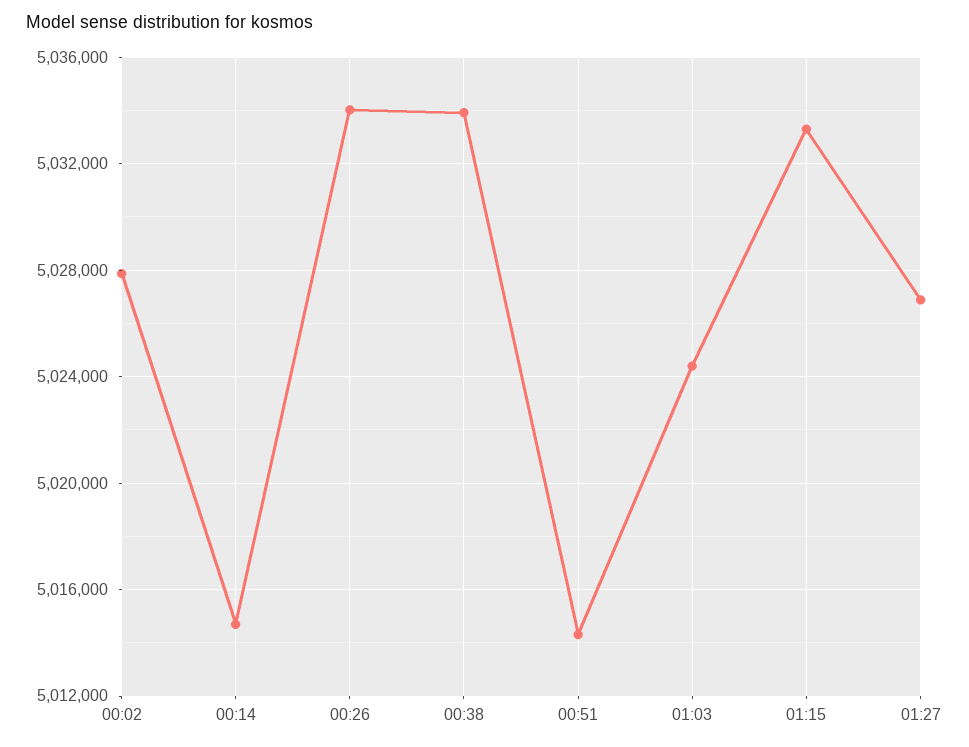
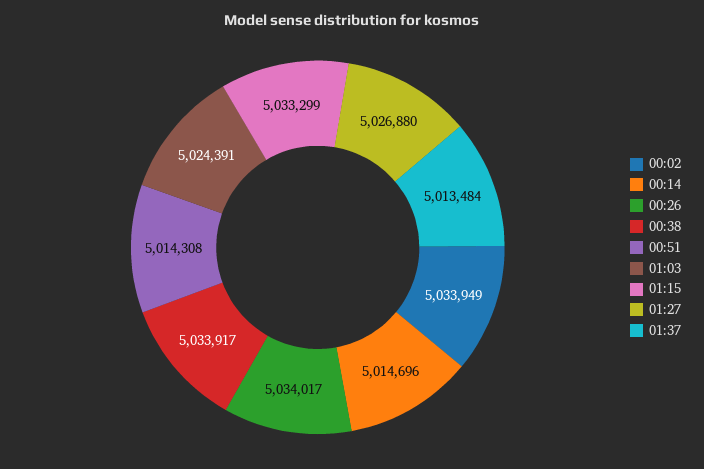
00:02: 5028000 -> 5033949
01:37: none -> 5013484

